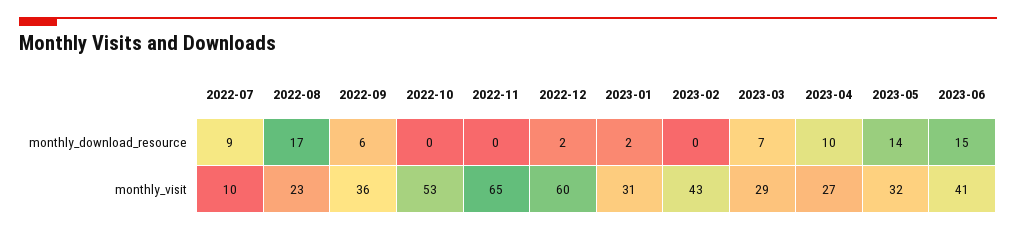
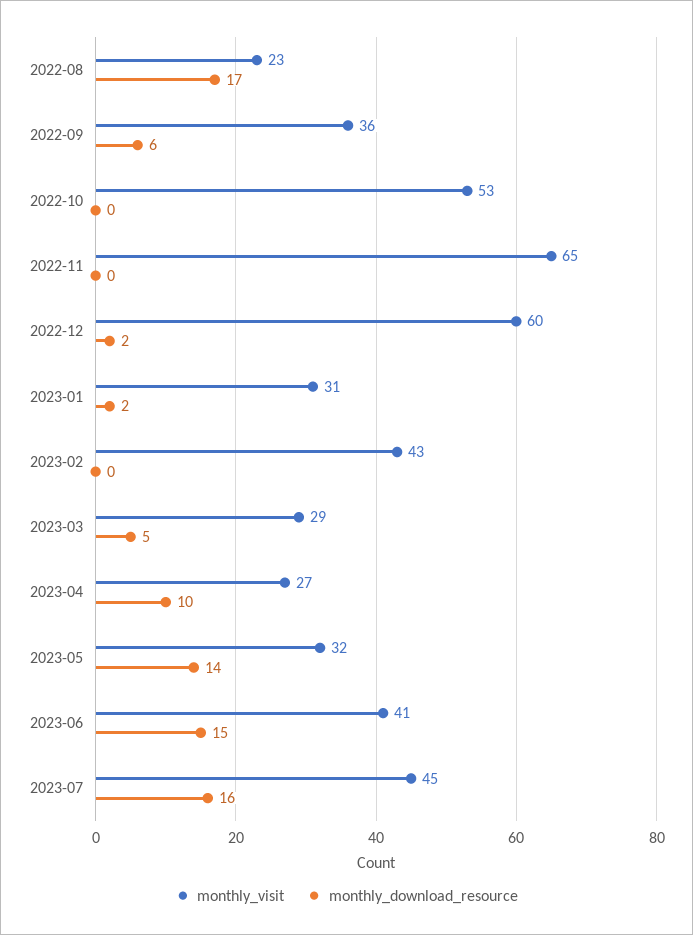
monthly_download_resource, 2022-07: 9 -> none
monthly_download_resource, 2023-03: 7 -> 5
monthly_visit, 2022-07: 10 -> none
monthly_visit, 2023-07: none -> 45
monthly_download_resource, 2023-07: none -> 16

